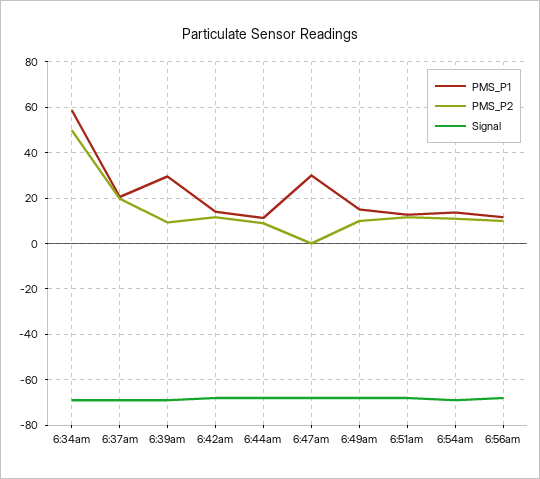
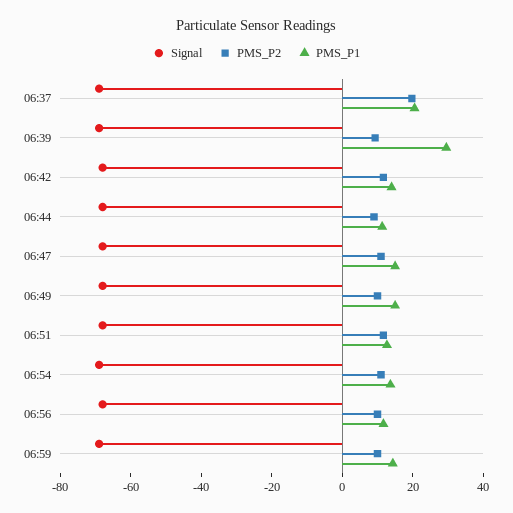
PMS_P1, 6:34am: 60 -> none
PMS_P2, 6:34am: 50 -> none
Signal, 6:34am: -70 -> none
PMS_P1, 6:47am: 30 -> 15
PMS_P2, 6:47am: 0 -> 10
Signal, 06:59: none -> -70
PMS_P2, 06:59: none -> 10
PMS_P1, 06:59: none -> 15

